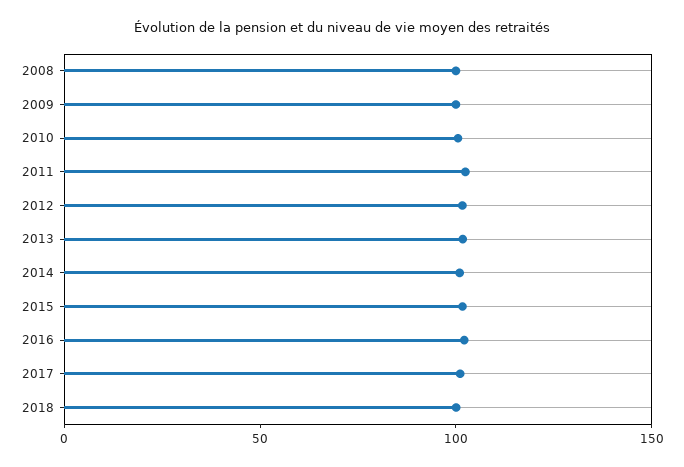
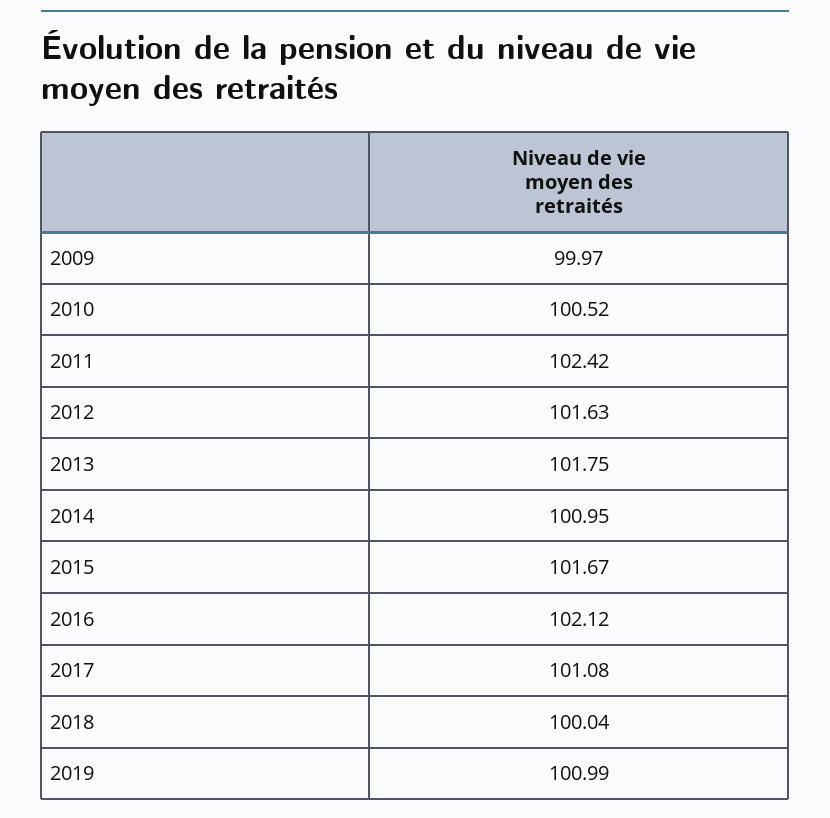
2008: 100 -> none
2019: none -> 100.99

